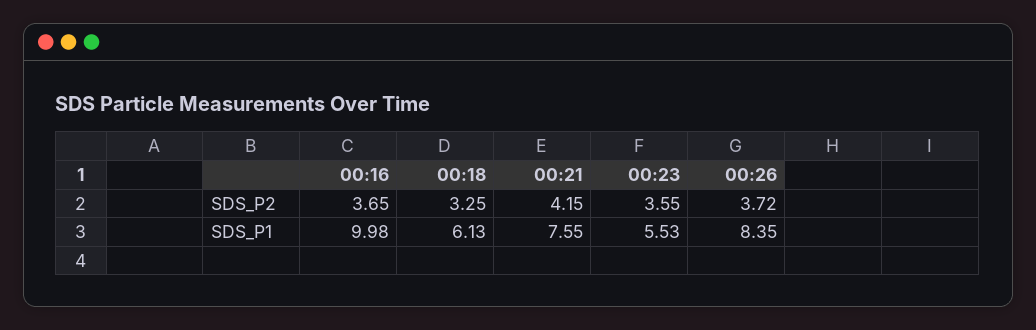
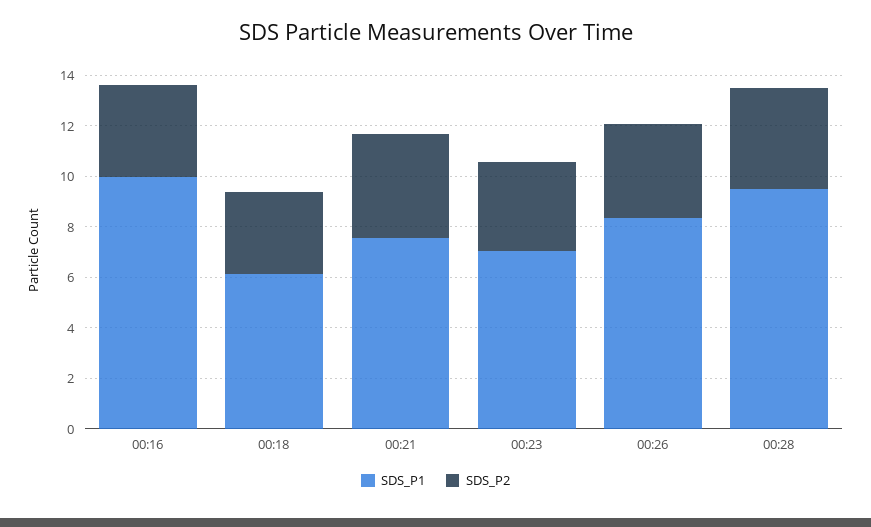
SDS_P1, 00:23: 5.53 -> 7
SDS_P1, 00:28: none -> 9.5
SDS_P2, 00:28: none -> 4

